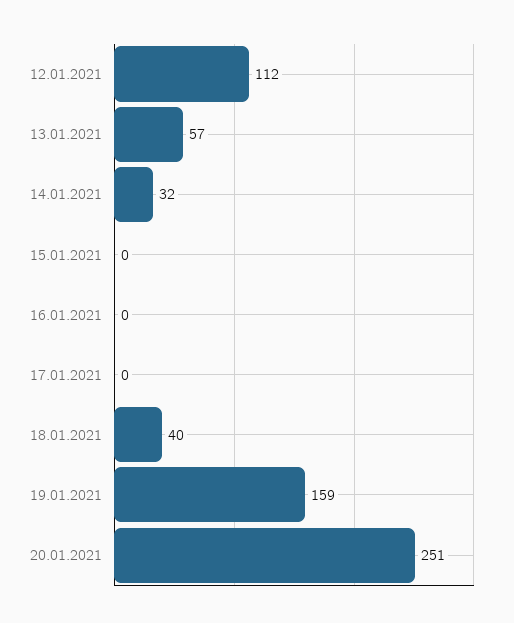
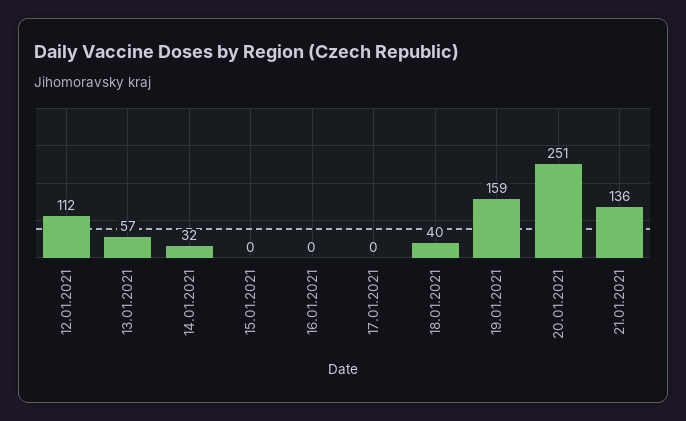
21.01.2021: none -> 136

